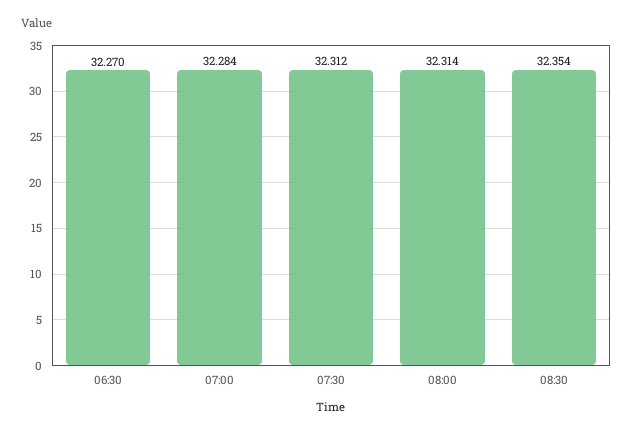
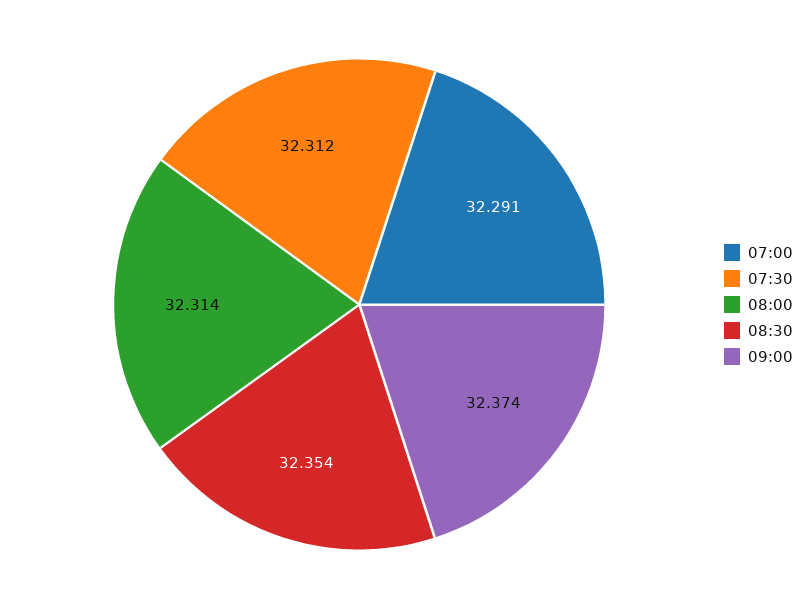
06:30: 32.27 -> none
07:00: 32.284 -> 32.291
09:00: none -> 32.374

